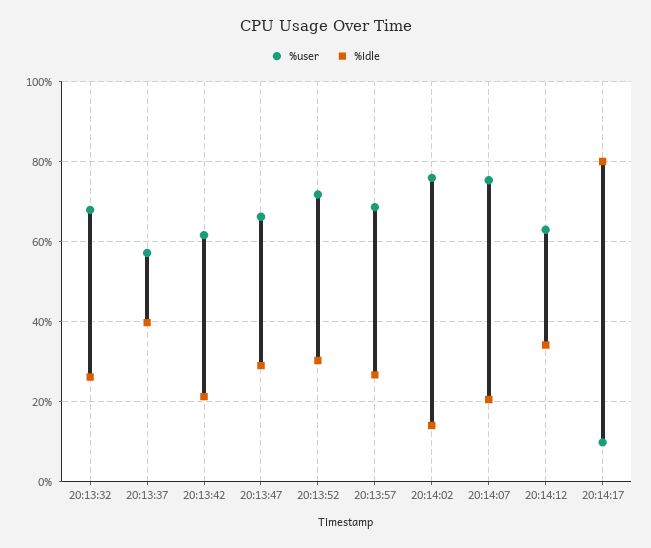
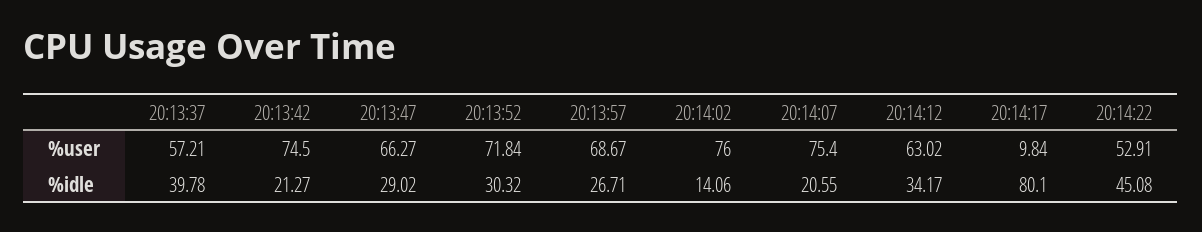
%user, 20:13:32: 68 -> none
%idle, 20:13:32: 26 -> none
%user, 20:13:42: 62 -> 74.5
%user, 20:14:22: none -> 52.91
%idle, 20:14:22: none -> 45.08

